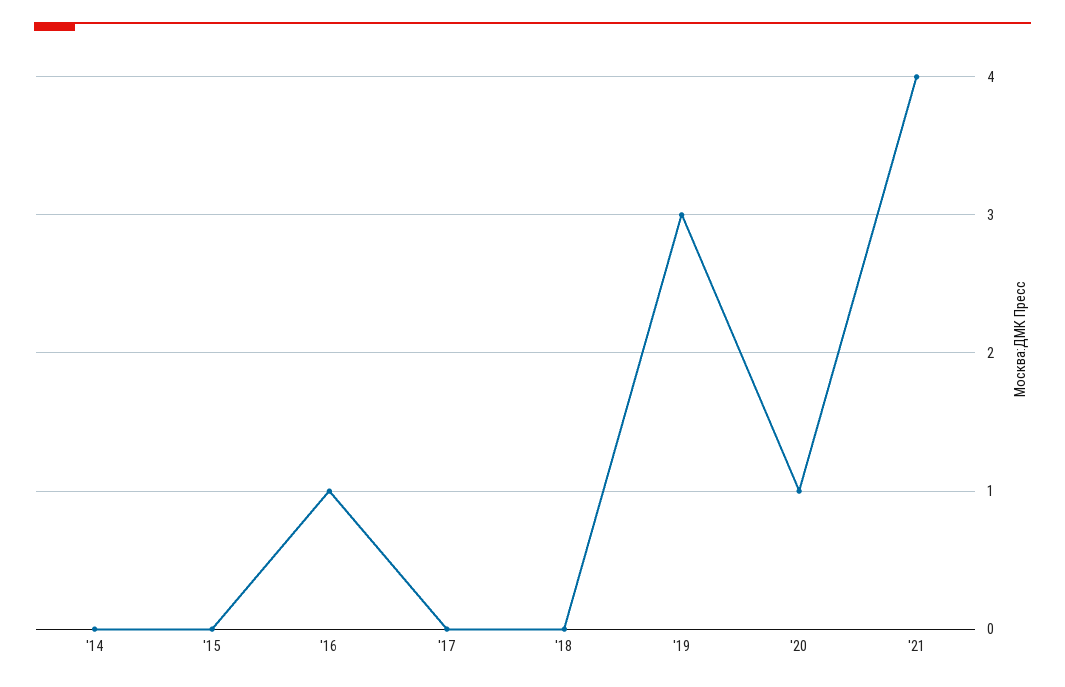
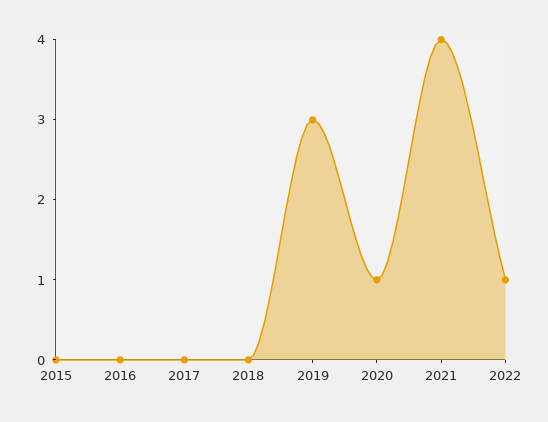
'14: 0 -> none
'16: 1 -> 0
2022: none -> 1

